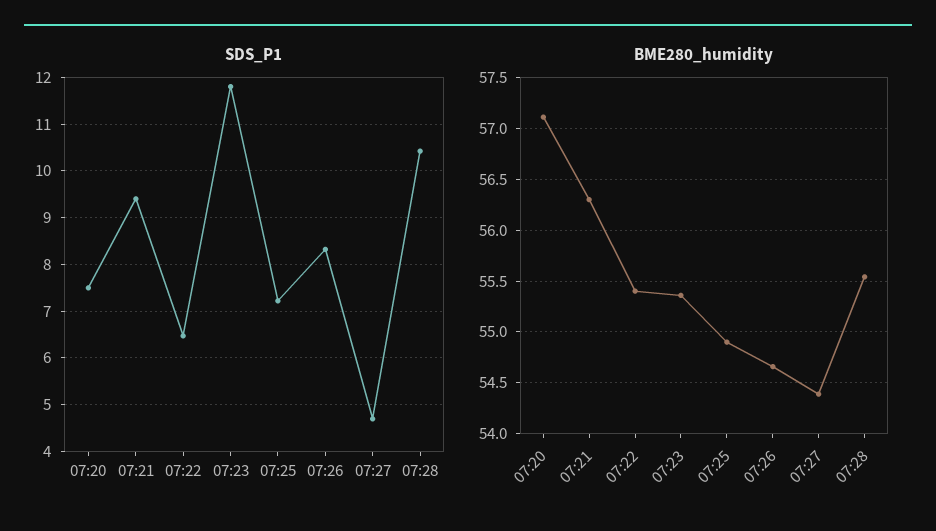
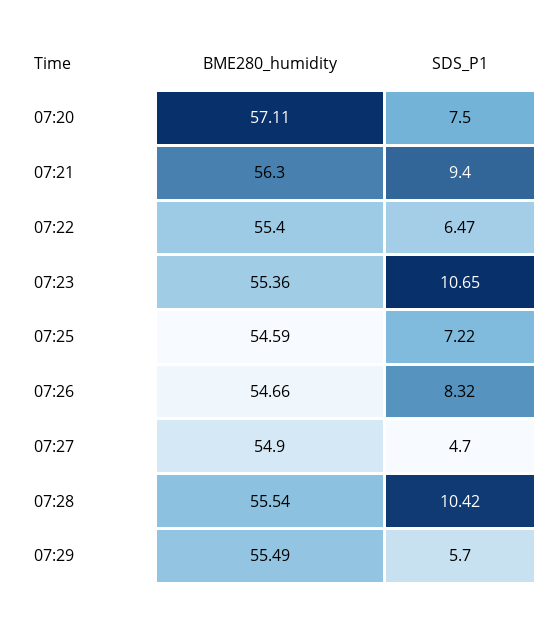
SDS_P1, 07:23: 11.8 -> 10.65
BME280_humidity, 07:25: 54.9 -> 54.59
BME280_humidity, 07:27: 54.4 -> 54.9
BME280_humidity, 07:29: none -> 55.49
SDS_P1, 07:29: none -> 5.7

